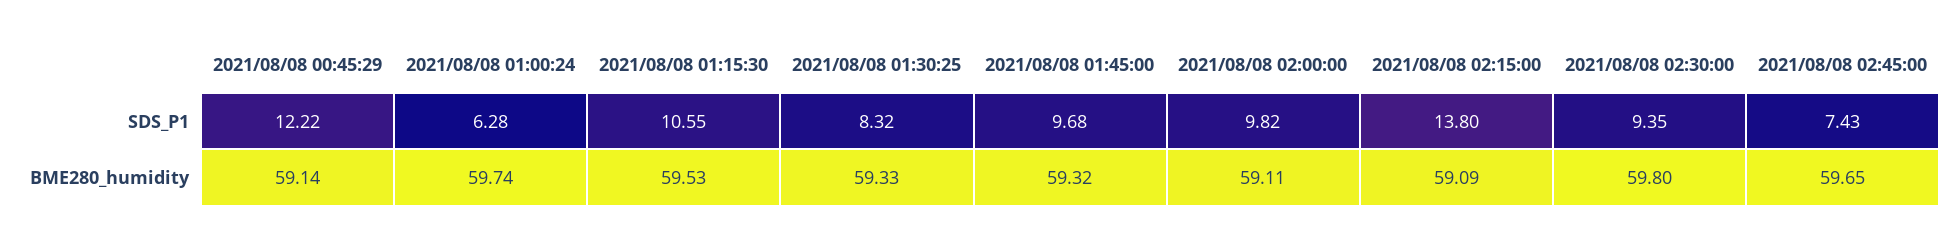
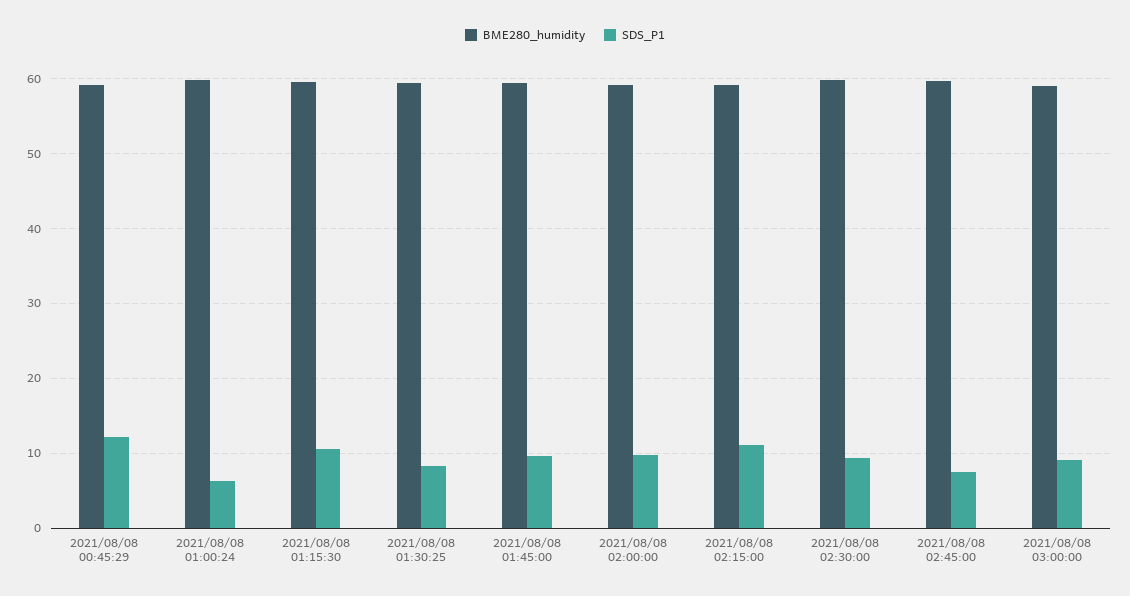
SDS_P1, 2021/08/08 02:15:00: 13.8 -> 11
BME280_humidity, 2021/08/08 03:00:00: none -> 59
SDS_P1, 2021/08/08 03:00:00: none -> 9

